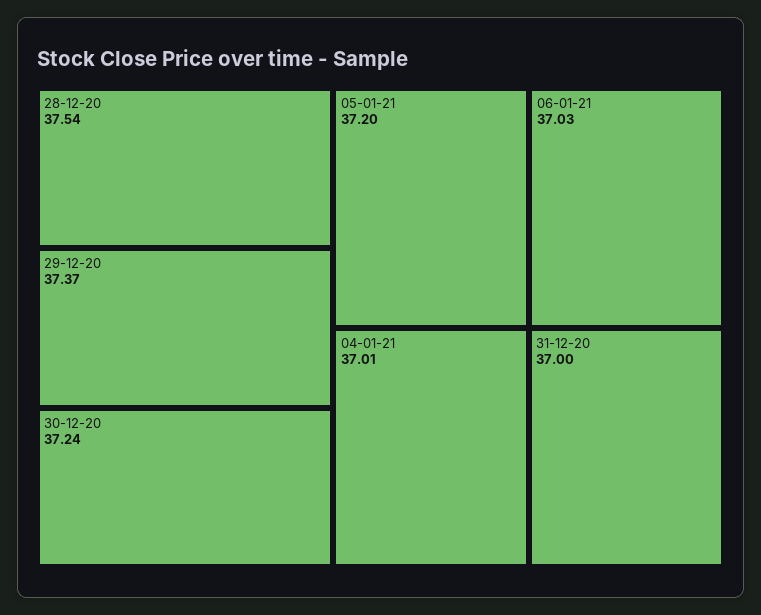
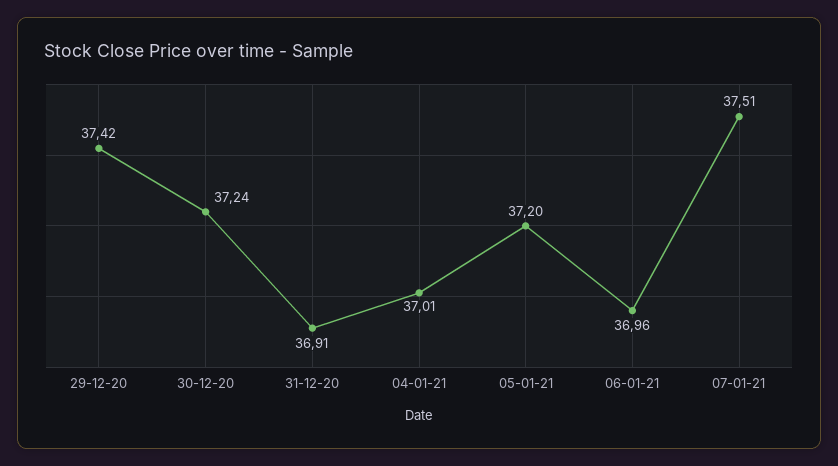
28-12-20: 37.54 -> none
29-12-20: 37.37 -> 37.42
06-01-21: 37.03 -> 36.96
31-12-20: 37 -> 36.91
07-01-21: none -> 37.51

